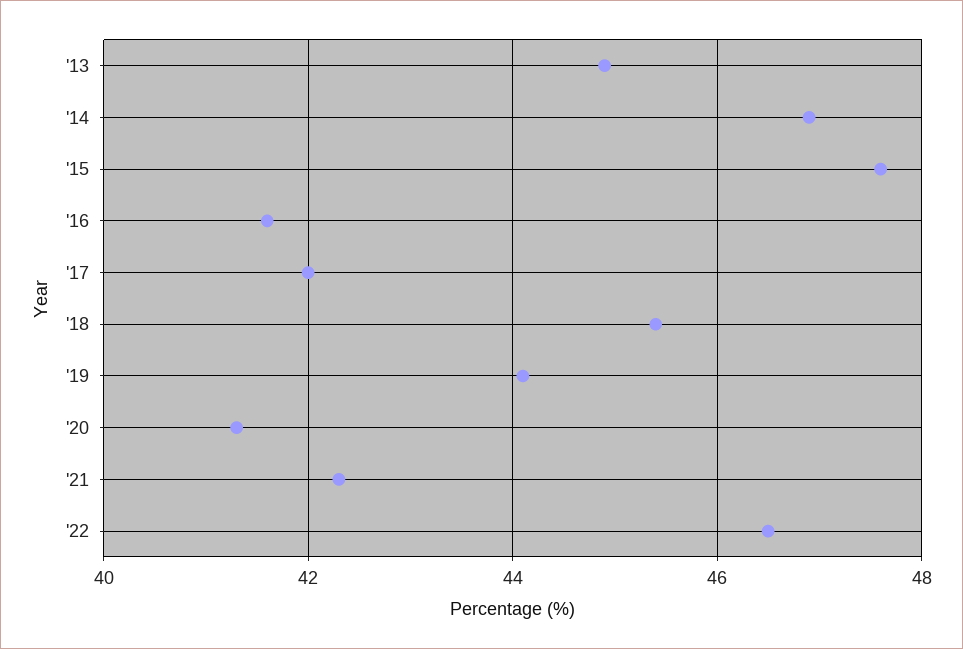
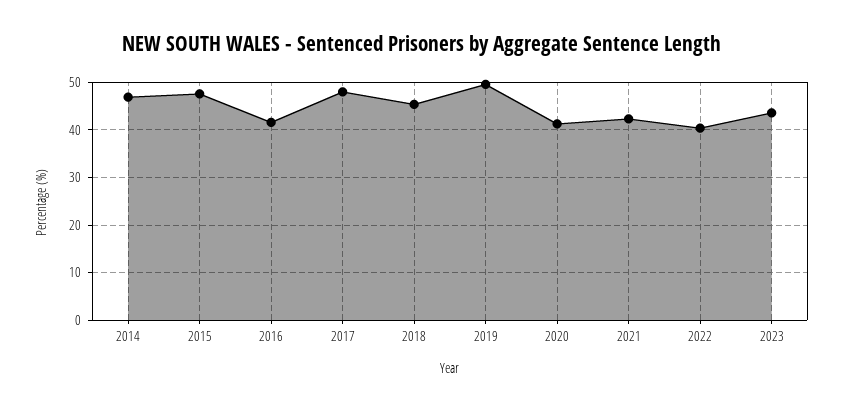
'13: 45 -> none
'17: 42 -> 48
'19: 44 -> 50
'22: 46.5 -> 40
2023: none -> 44

